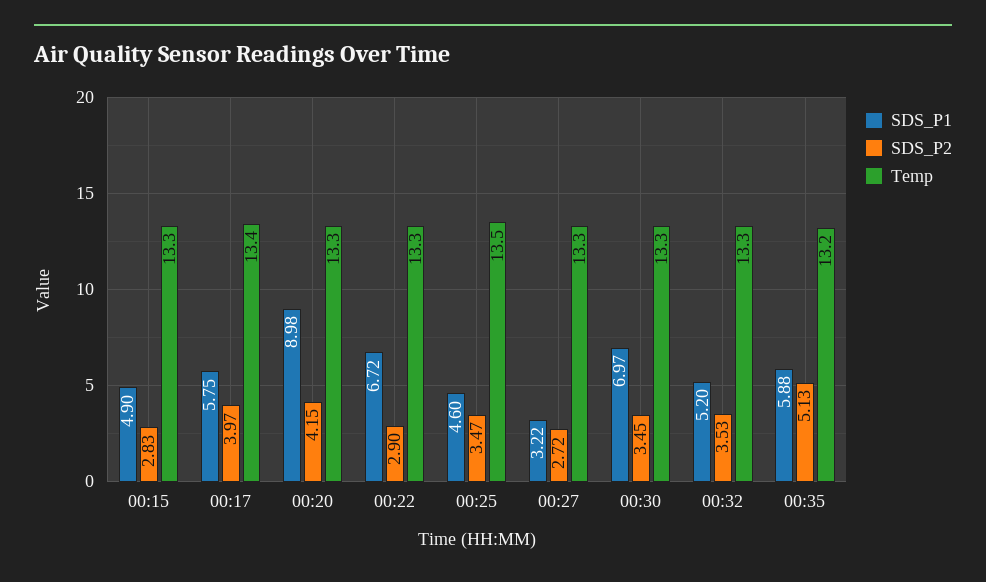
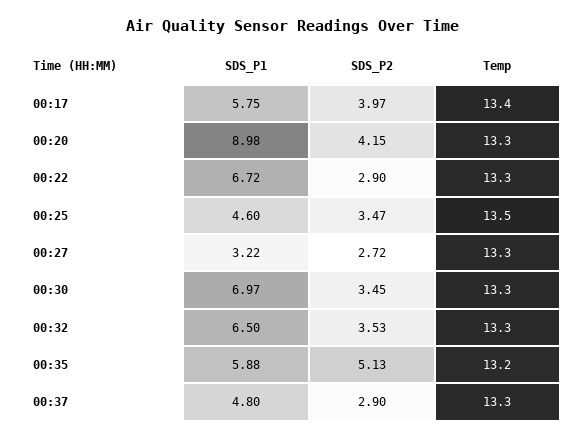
SDS_P1, 00:15: 4.9 -> none
SDS_P2, 00:15: 2.83 -> none
Temp, 00:15: 13.3 -> none
SDS_P1, 00:32: 5.2 -> 6.5
SDS_P1, 00:37: none -> 4.8
SDS_P2, 00:37: none -> 2.9
Temp, 00:37: none -> 13.3

